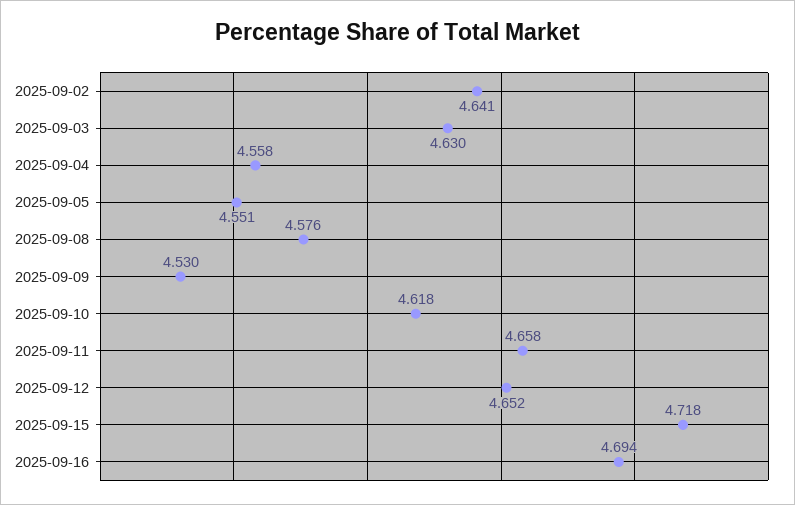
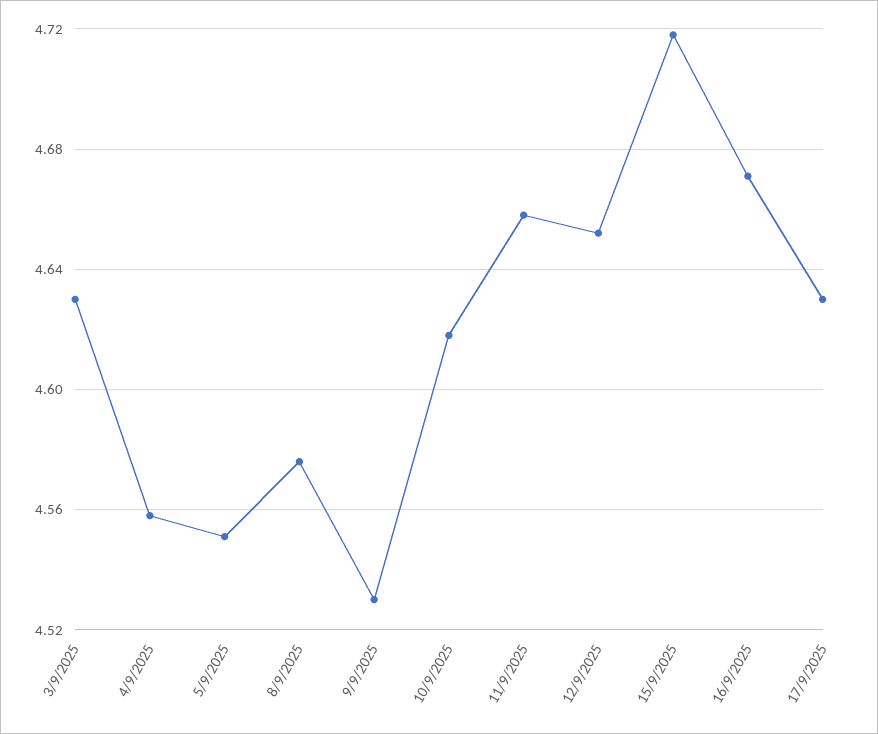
2025-09-02: 4.641 -> none
2025-09-16: 4.694 -> 4.67
17/9/2025: none -> 4.63

